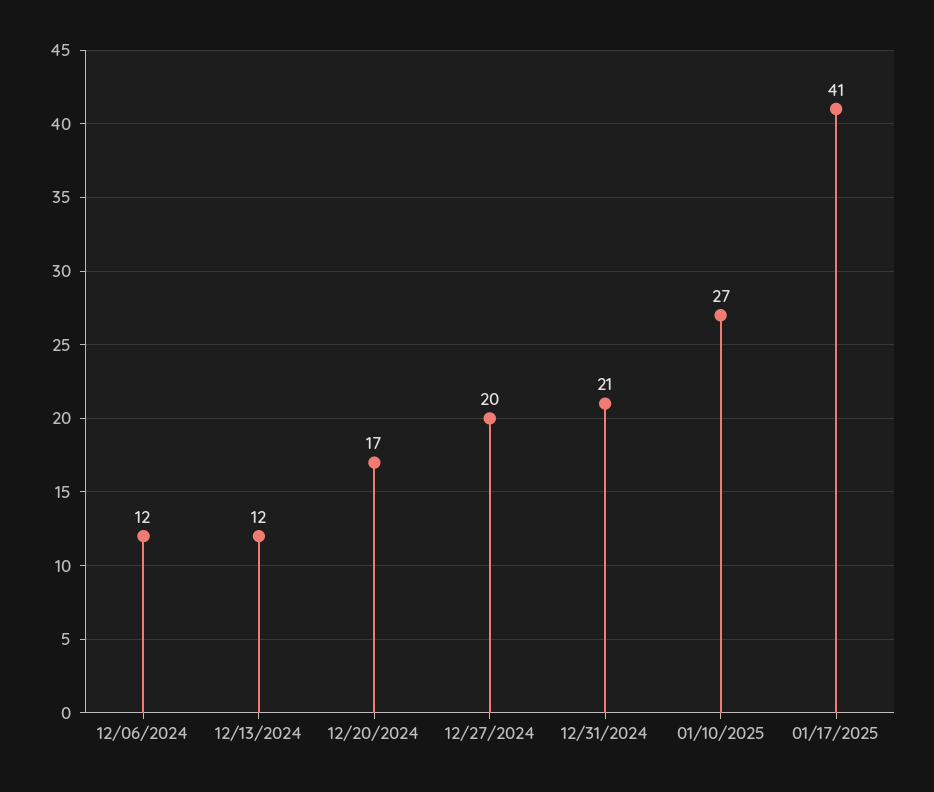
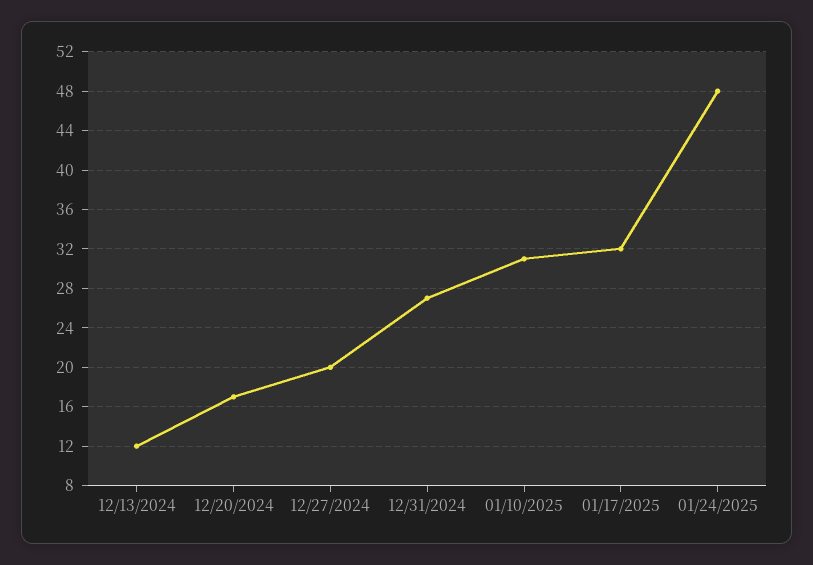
12/06/2024: 12 -> none
12/31/2024: 21 -> 27
01/10/2025: 27 -> 31
01/17/2025: 41 -> 32
01/24/2025: none -> 48

